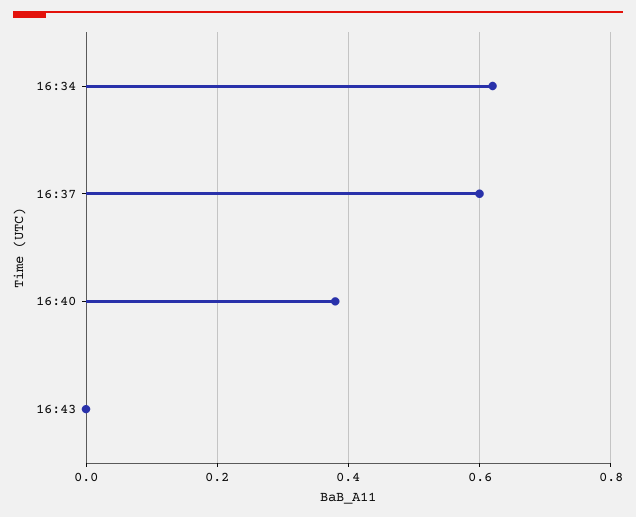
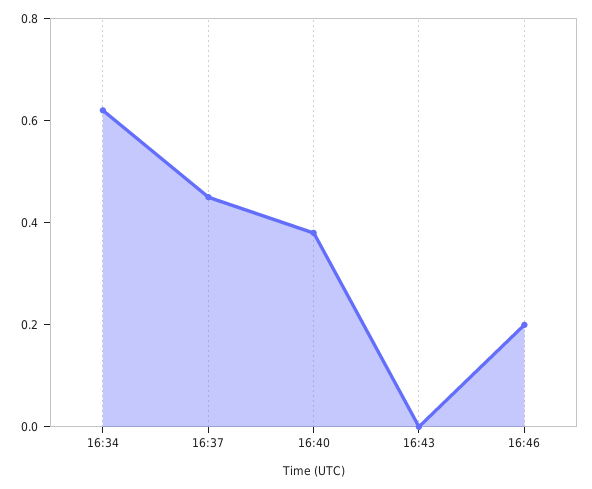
16:37: 0.6 -> 0.45
16:46: none -> 0.2

